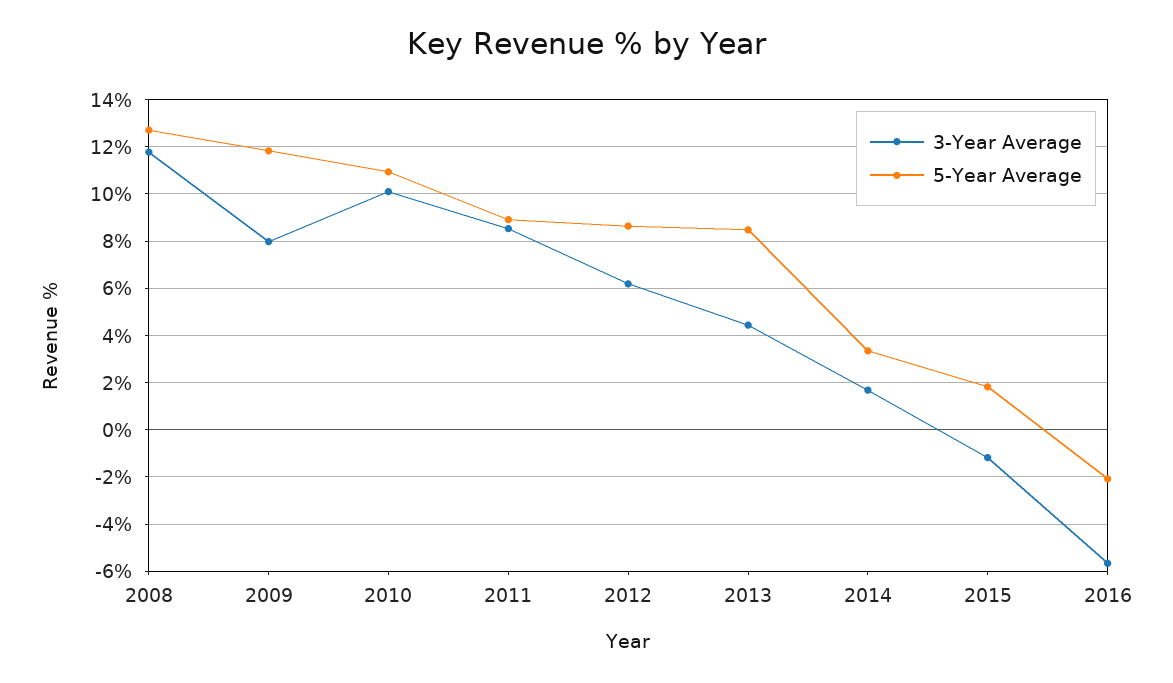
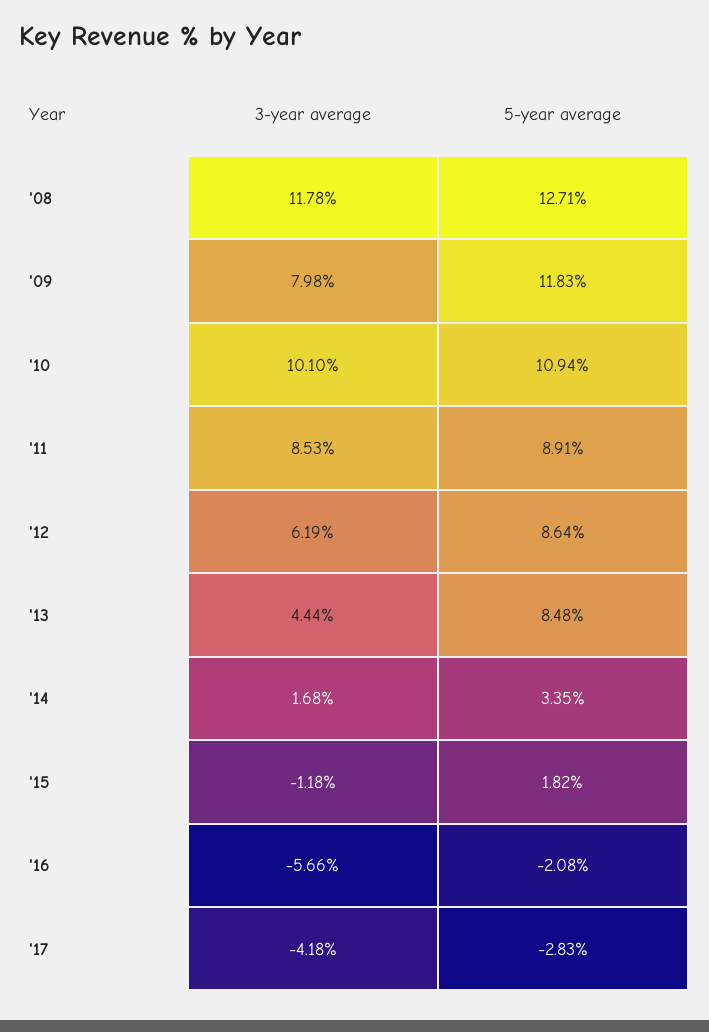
3-Year Average, '17: none -> -4.18
5-Year Average, '17: none -> -2.83

